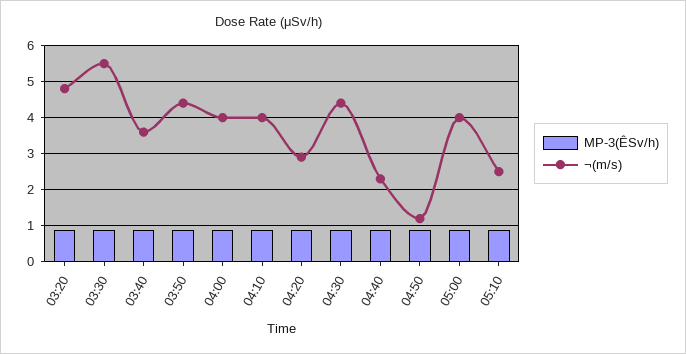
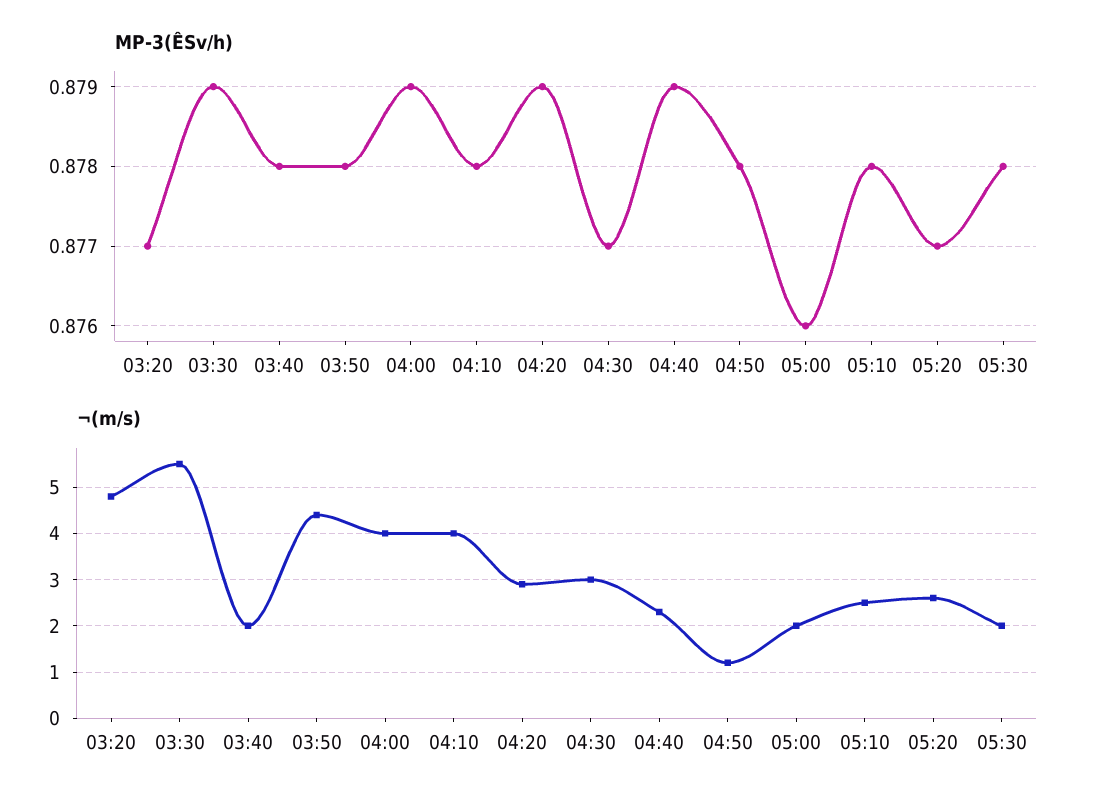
¬(m/s), 03:40: 3.6 -> 2
¬(m/s), 04:30: 4.4 -> 3
¬(m/s), 05:00: 4 -> 2
MP-3(ÊSv/h), 05:20: none -> 0.877
MP-3(ÊSv/h), 05:30: none -> 0.878
¬(m/s), 05:20: none -> 2.5
¬(m/s), 05:30: none -> 2

